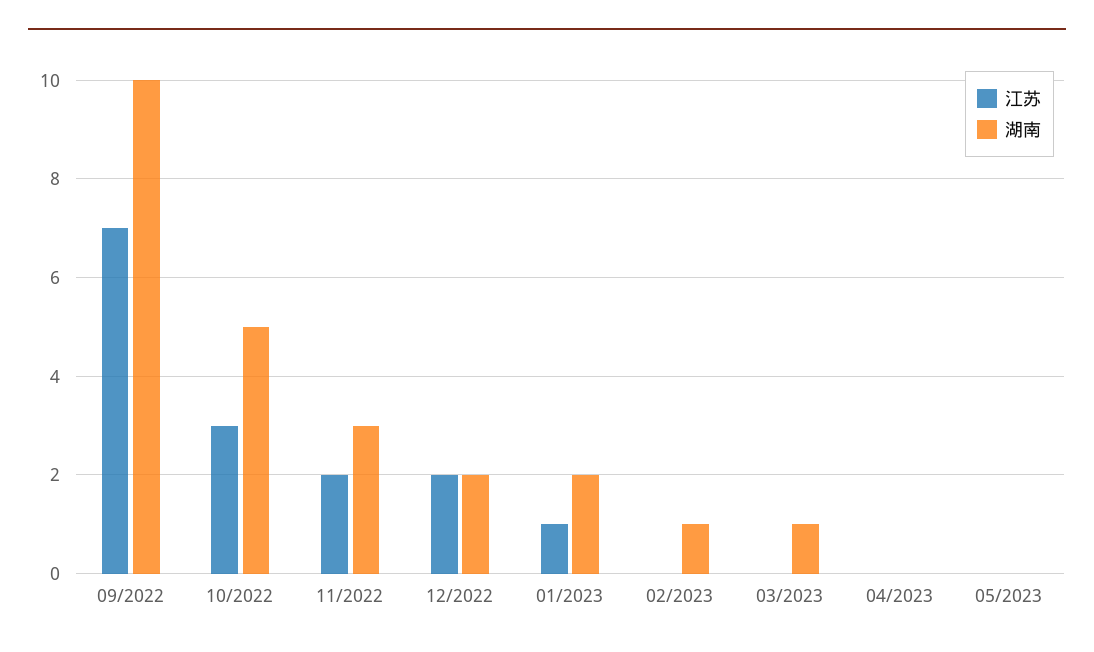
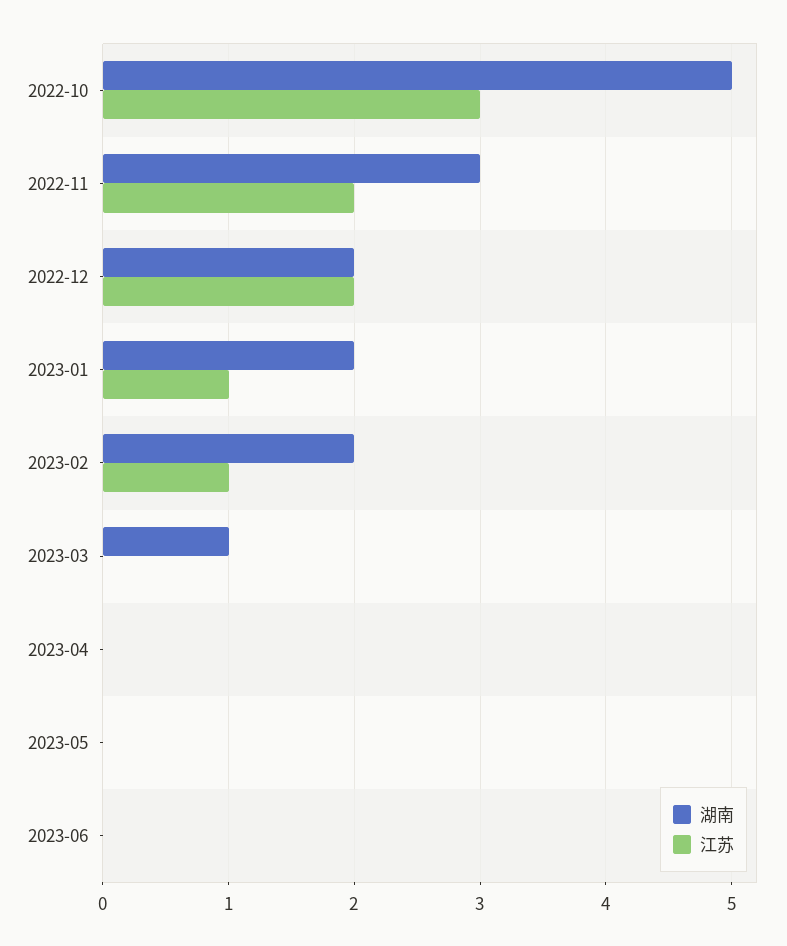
江苏, 09/2022: 7 -> none
湖南, 09/2022: 10 -> none
江苏, 02/2023: 0 -> 1
湖南, 02/2023: 1 -> 2
湖南, 2023-06: none -> 0
江苏, 2023-06: none -> 0

